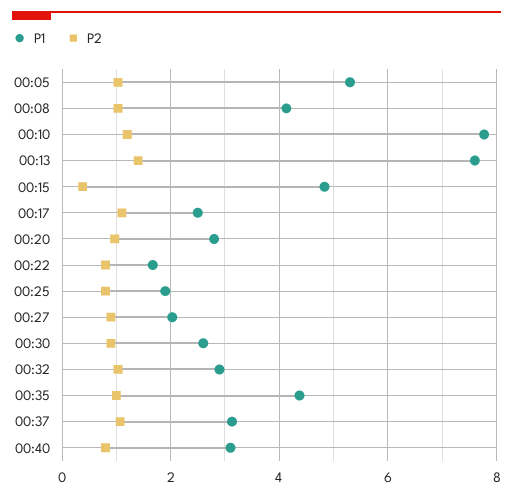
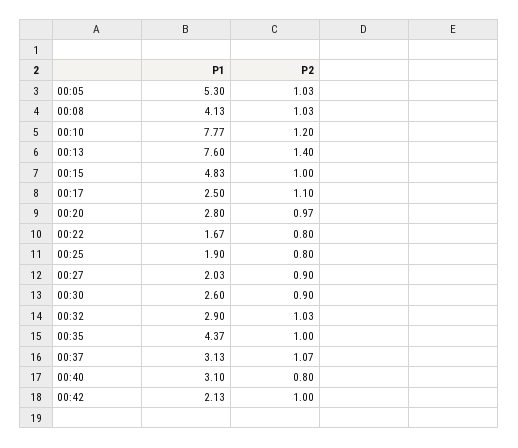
P2, 00:15: 0.4 -> 1
P1, 00:42: none -> 2.13
P2, 00:42: none -> 1

